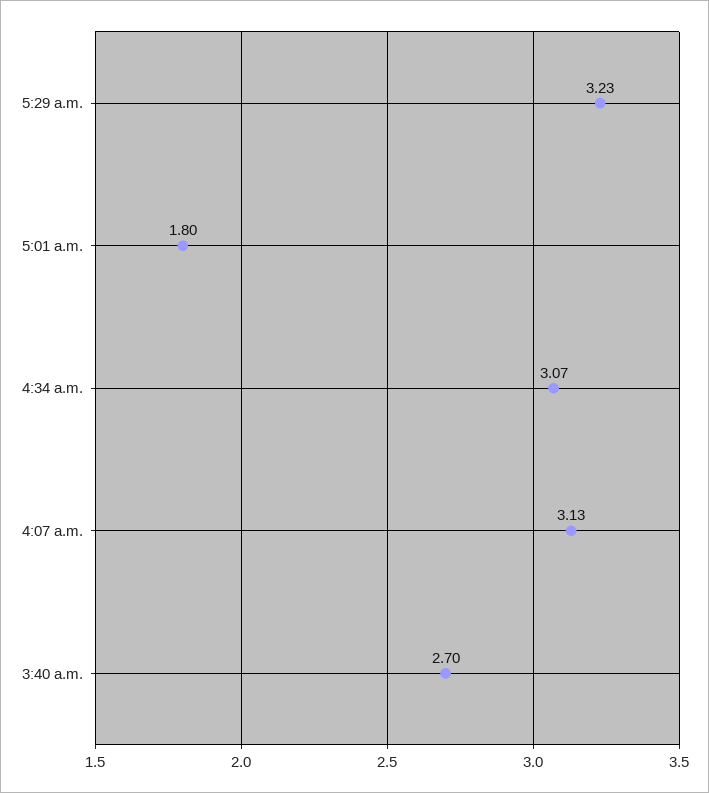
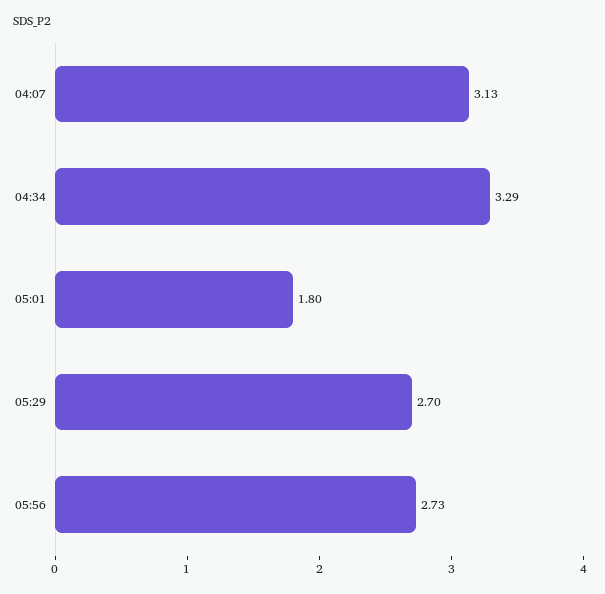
5:29 a.m.: 3.23 -> 2.7
4:34 a.m.: 3.07 -> 3.29
3:40 a.m.: 2.7 -> none
05:56: none -> 2.73

